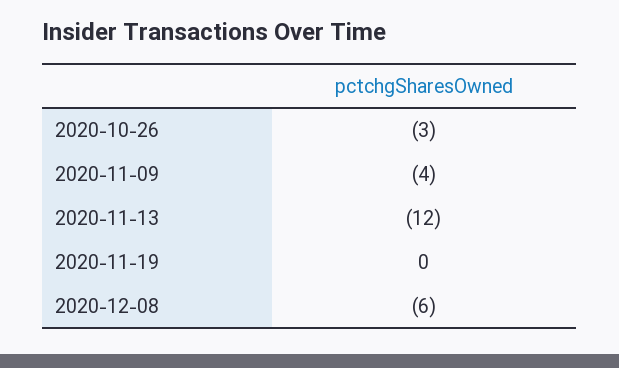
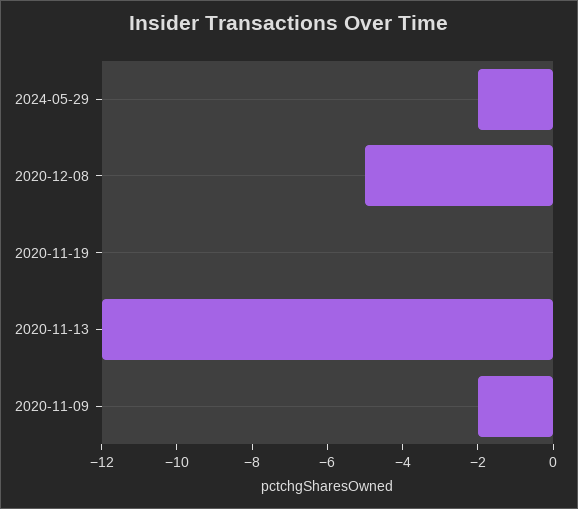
2020-10-26: -3 -> none
2020-11-09: -4 -> -2
2020-12-08: -6 -> -5
2024-05-29: none -> -2

